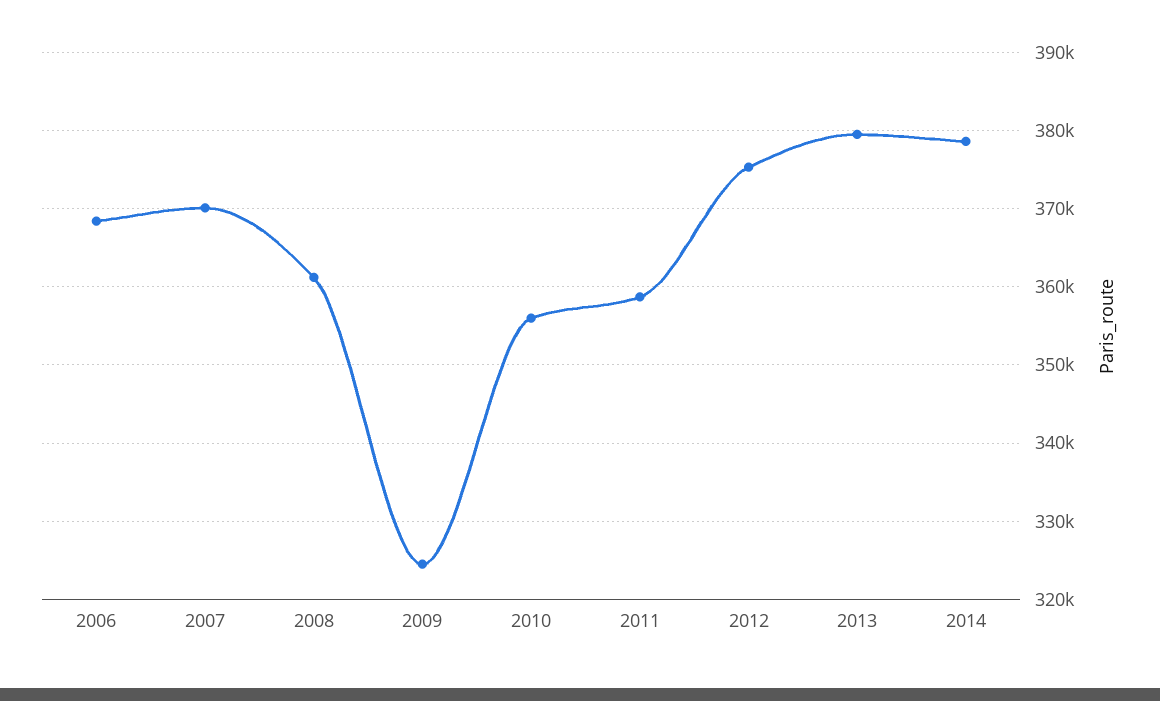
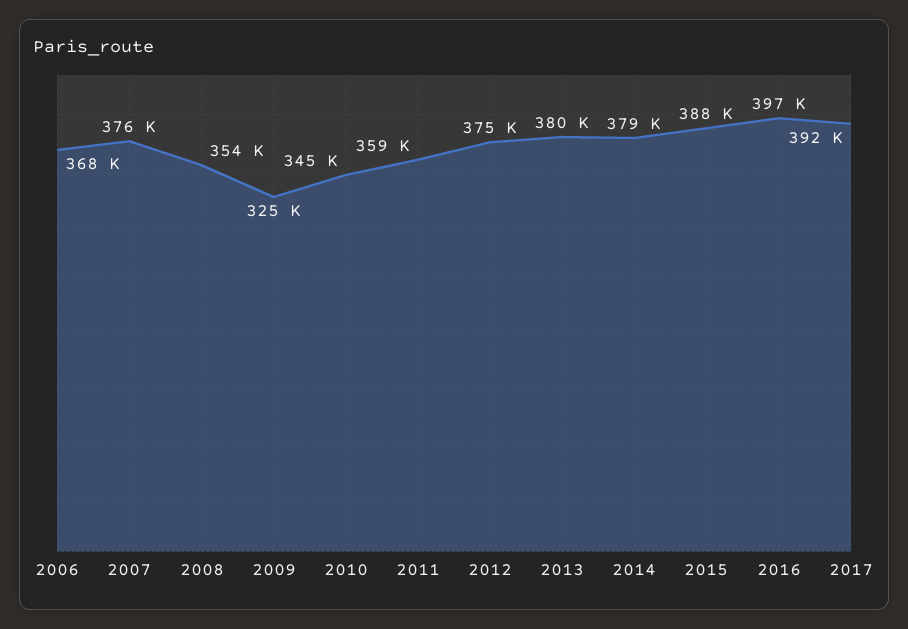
2007: 370000 -> 376000
2008: 361000 -> 354000
2010: 356000 -> 345000
2015: none -> 388000
2016: none -> 397000
2017: none -> 392000

